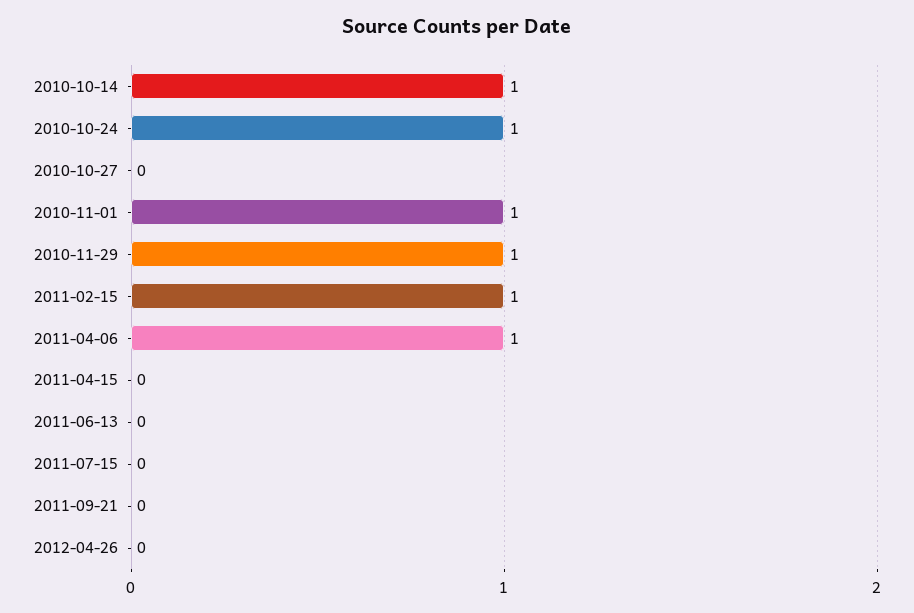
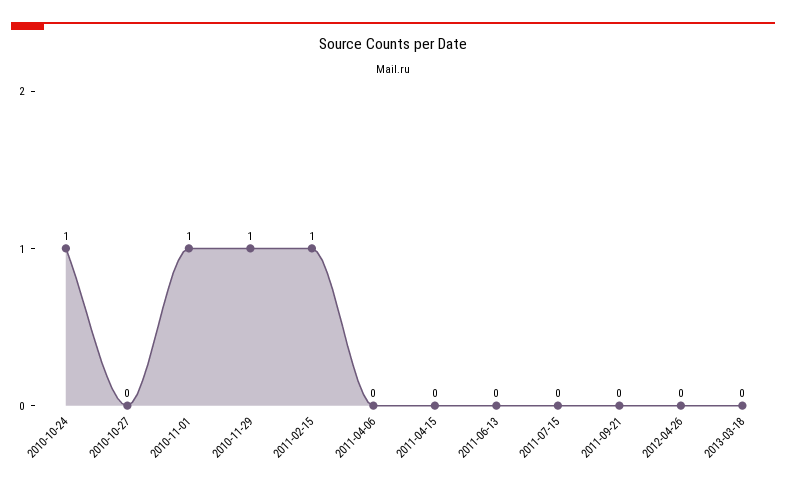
2010-10-14: 1 -> none
2011-04-06: 1 -> 0
2013-03-18: none -> 0

